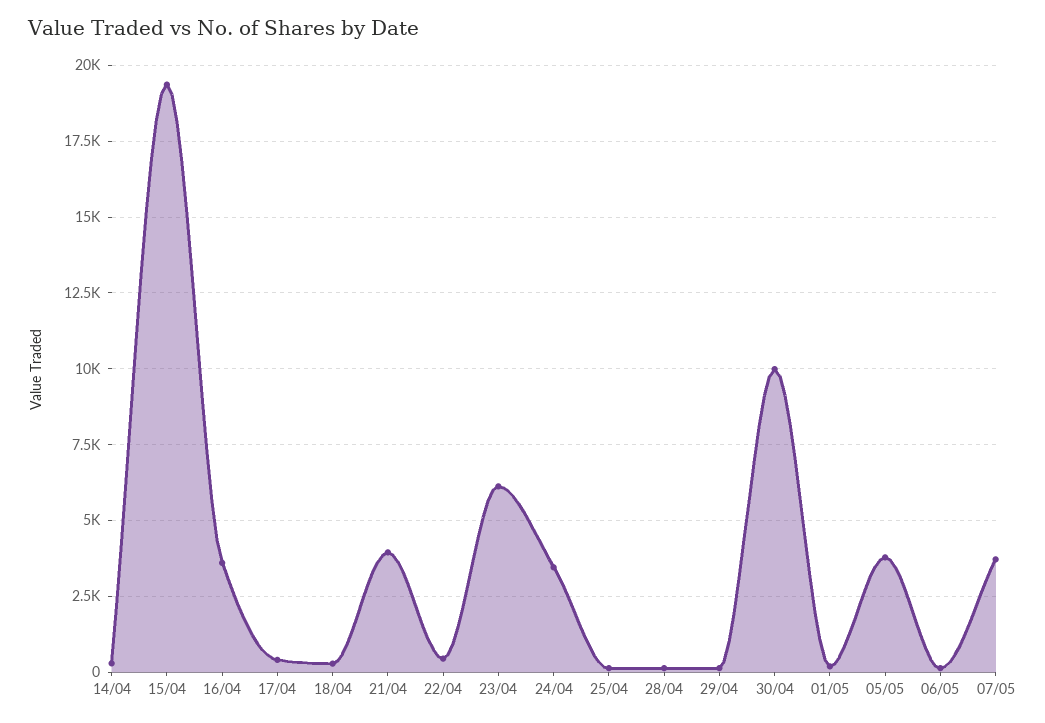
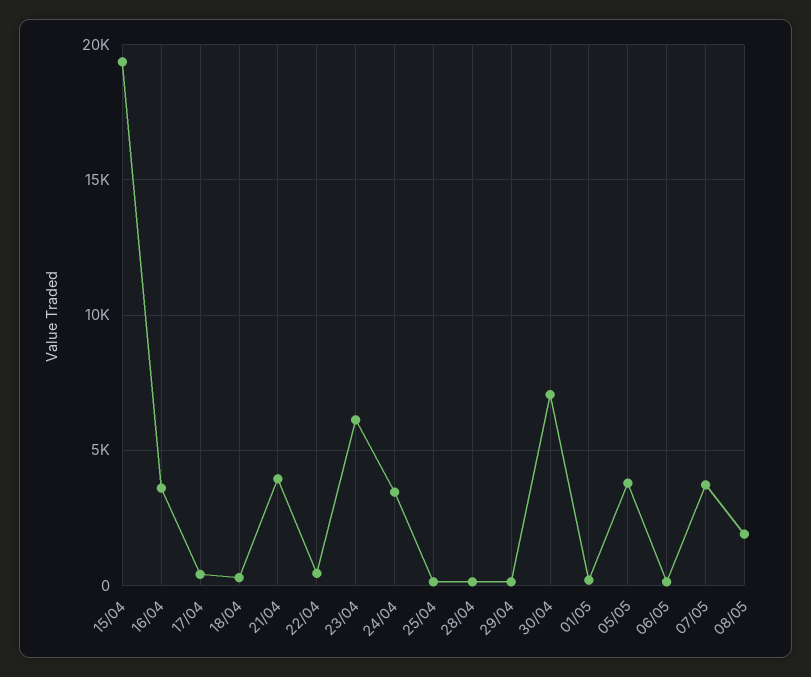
14/04: 250 -> none
30/04: 10000 -> 7000
08/05: none -> 2000

